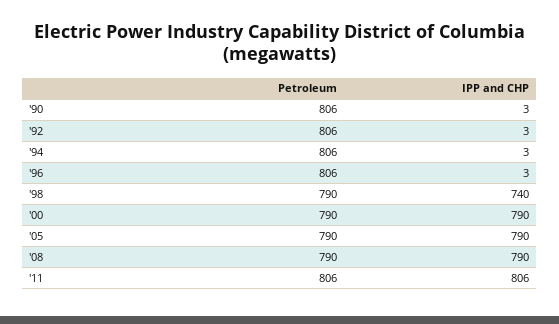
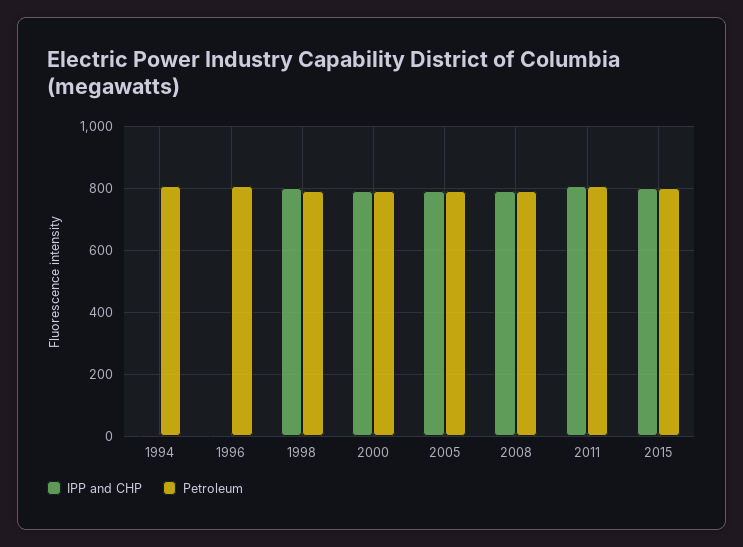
Petroleum, '90: 806 -> none
IPP and CHP, '90: 3 -> none
Petroleum, '92: 806 -> none
IPP and CHP, '92: 3 -> none
IPP and CHP, '98: 740 -> 800
IPP and CHP, 2015: none -> 800
Petroleum, 2015: none -> 800

